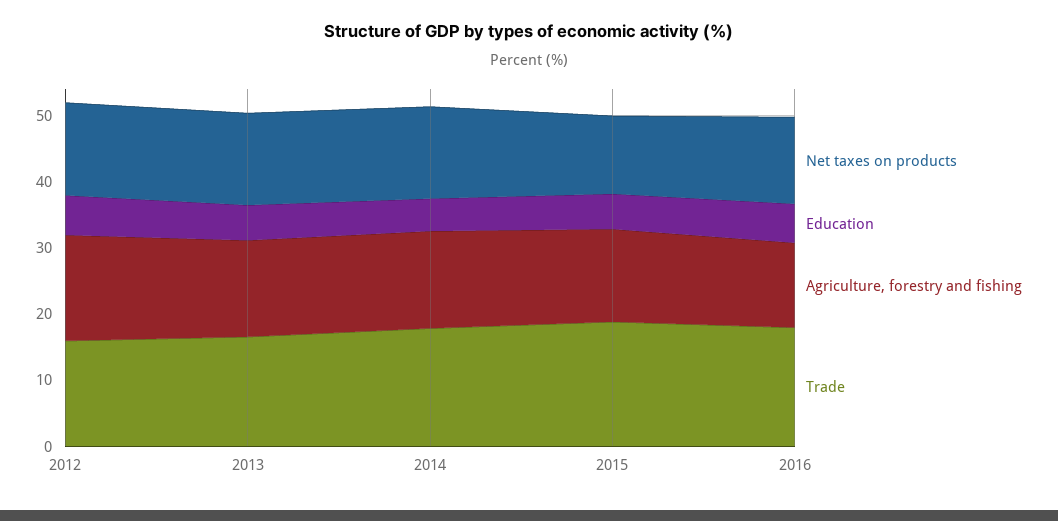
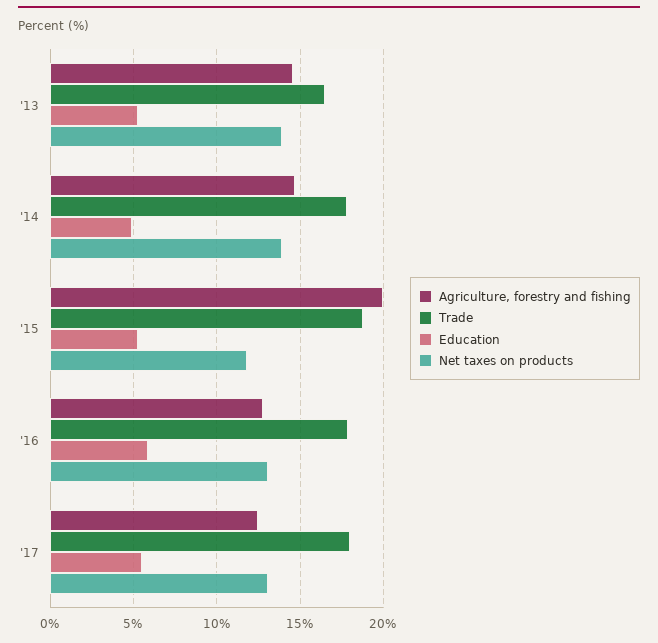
Net taxes on products, 2012: 14 -> none
Education, 2012: 6 -> none
Agriculture, forestry and fishing, 2012: 16 -> none
Trade, 2012: 16 -> none
Agriculture, forestry and fishing, 2015: 14 -> 20
Agriculture, forestry and fishing, '17: none -> 12.5
Trade, '17: none -> 18
Education, '17: none -> 5.5
Net taxes on products, '17: none -> 13

